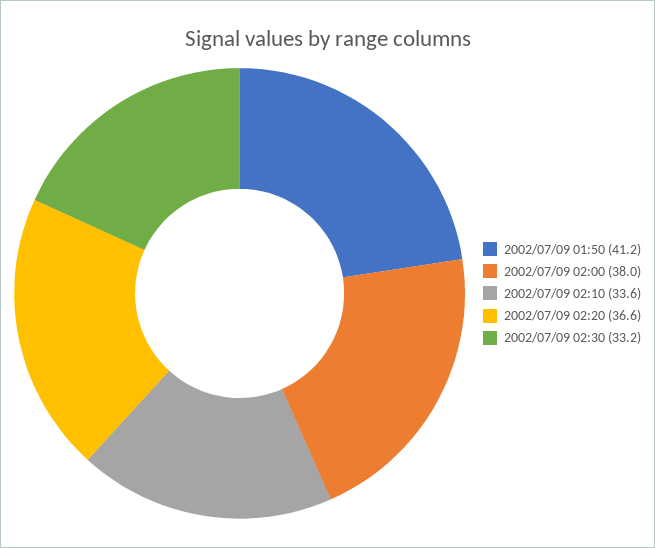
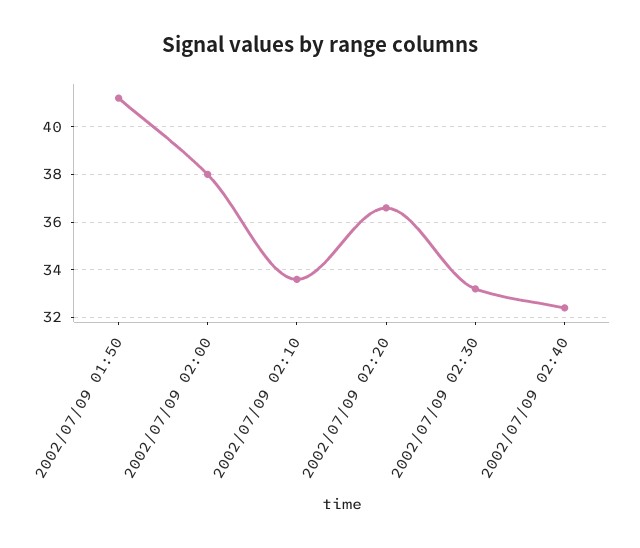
2002/07/09 02:40: none -> 32.5

